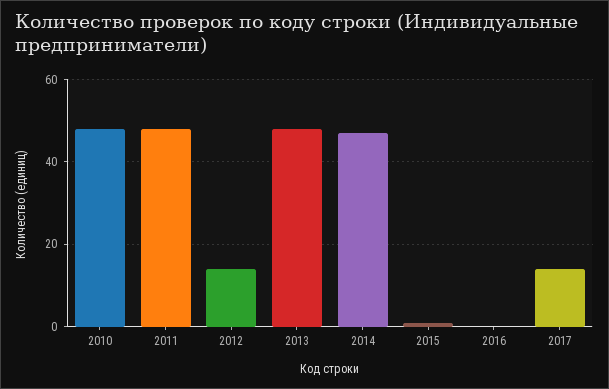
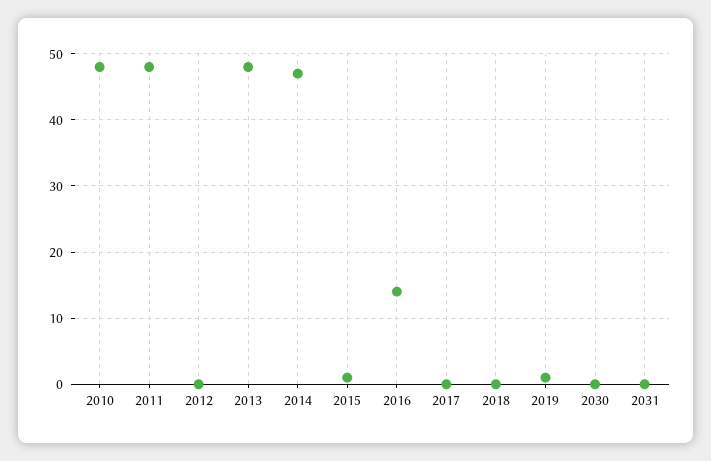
2012: 15 -> 0
2016: 0 -> 14
2017: 15 -> 0
2018: none -> 0
2019: none -> 1
2030: none -> 0
2031: none -> 0

